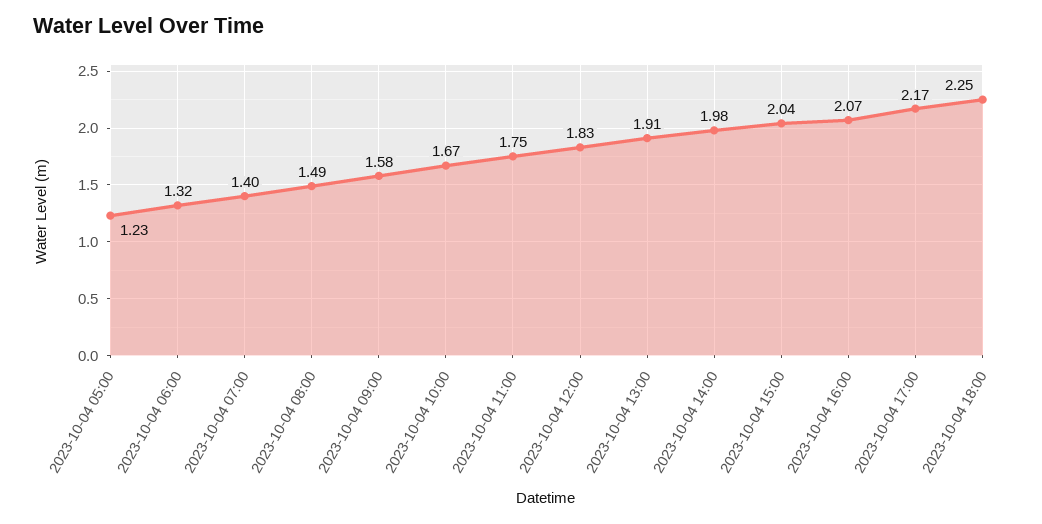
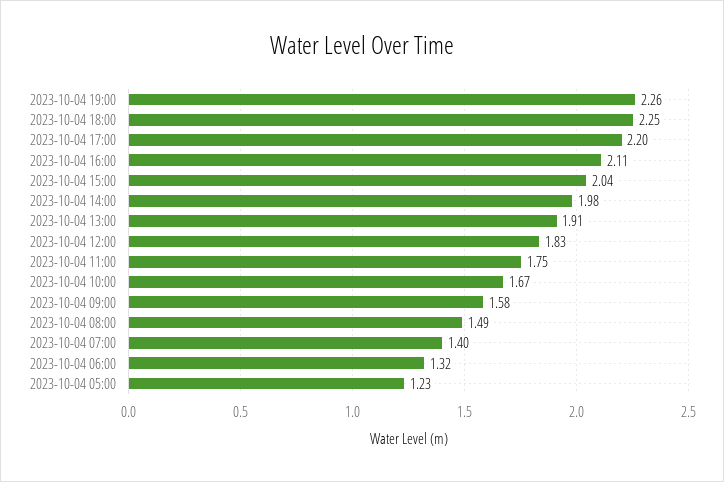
2023-10-04 16:00: 2.07 -> 2.11
2023-10-04 17:00: 2.17 -> 2.2
2023-10-04 19:00: none -> 2.26

